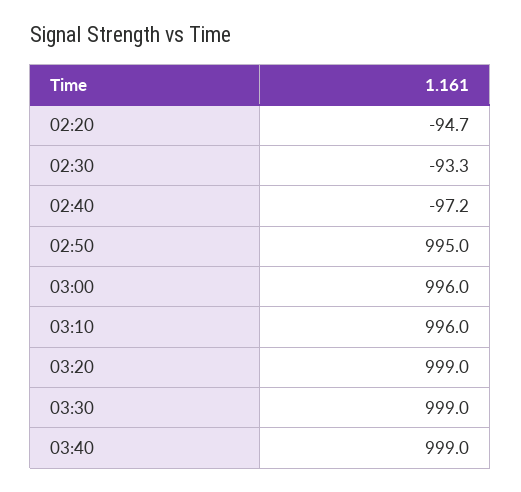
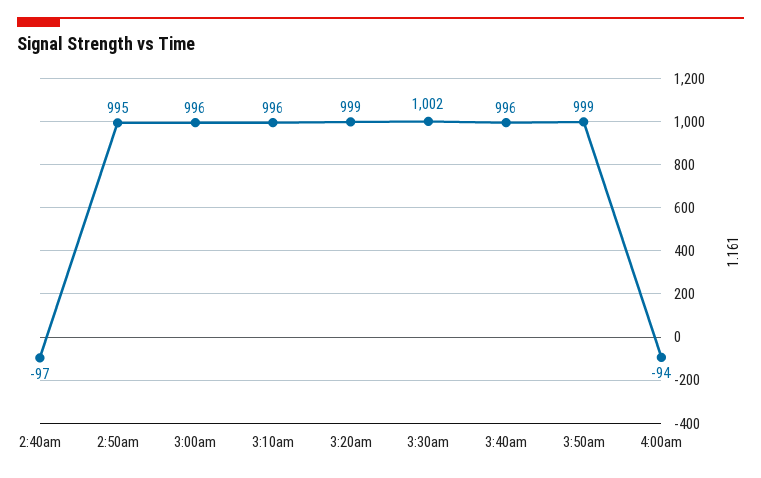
02:20: -94.7 -> none
02:30: -93.3 -> none
03:30: 999 -> 1002
03:40: 999 -> 996
3:50am: none -> 999
4:00am: none -> -94

